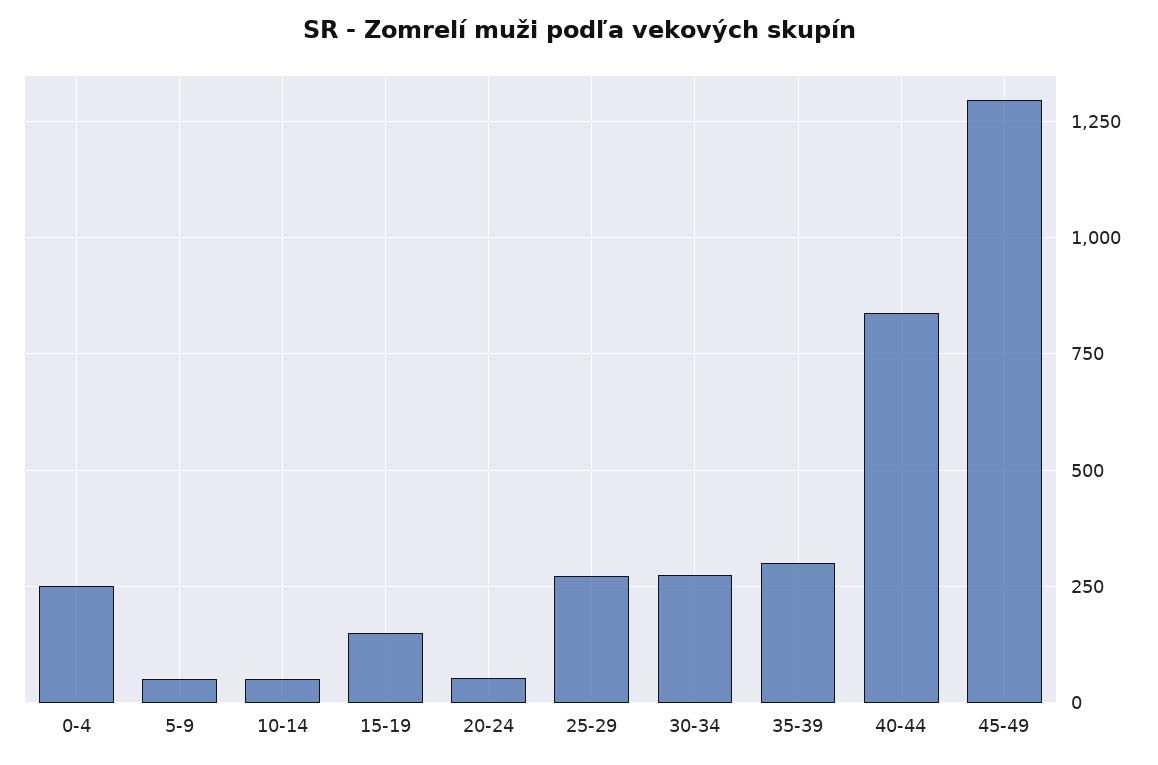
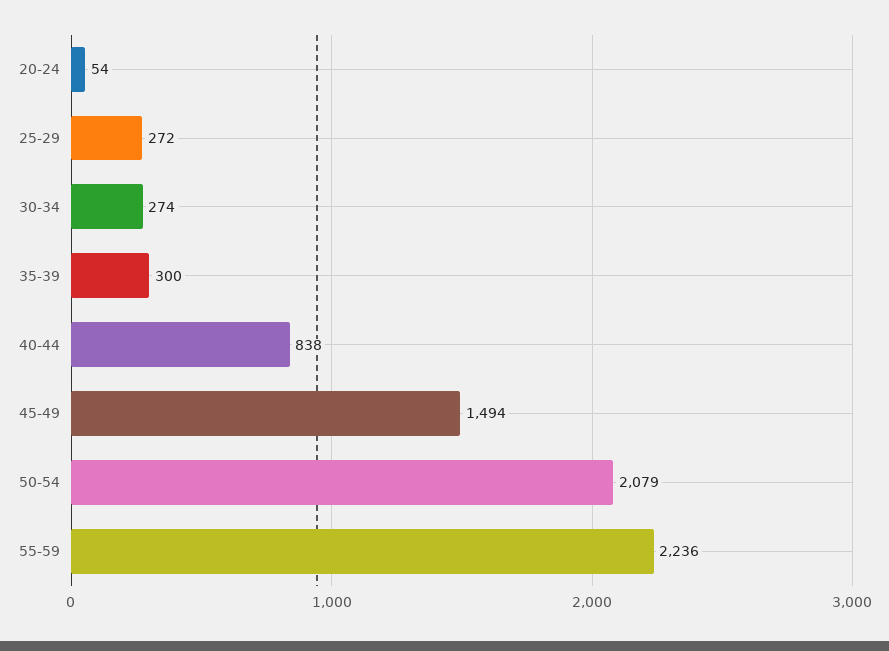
0-4: 250 -> none
5-9: 50 -> none
10-14: 50 -> none
15-19: 150 -> none
45-49: 1300 -> 1494
50-54: none -> 2079
55-59: none -> 2236

